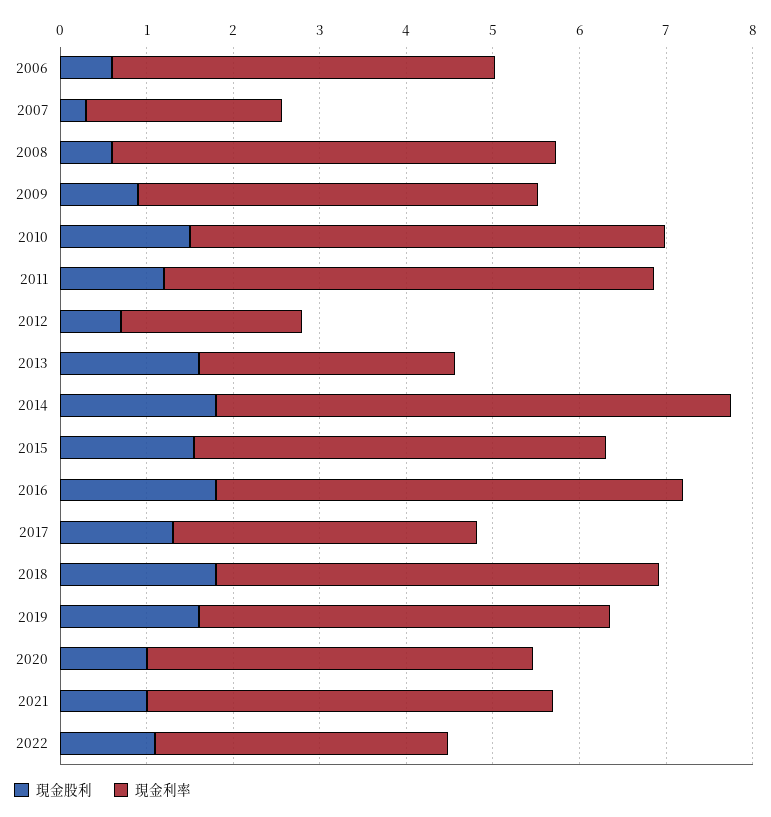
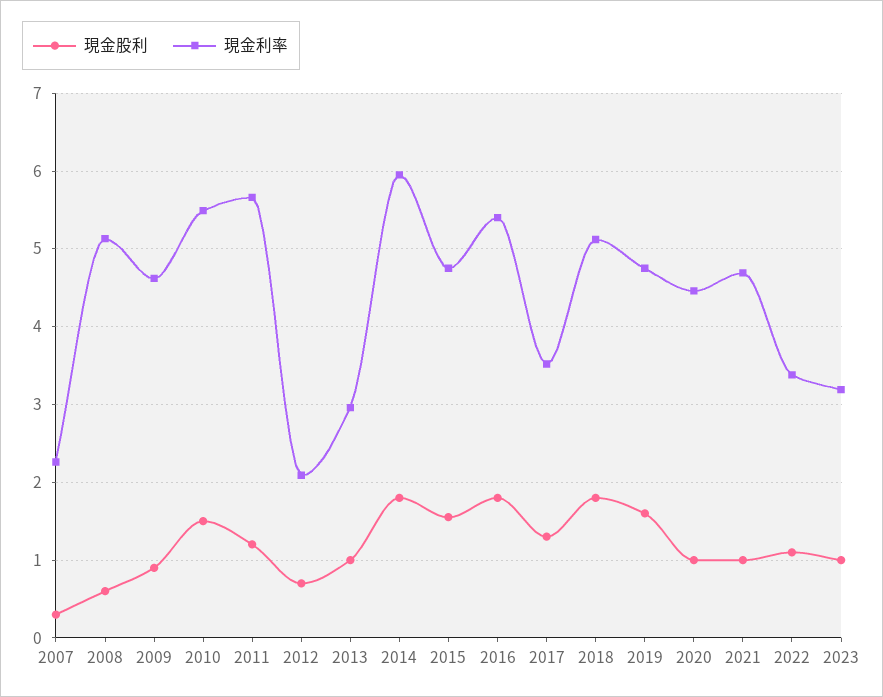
現金股利, 2006: 0.6 -> none
現金利率, 2006: 4.4 -> none
現金股利, 2013: 1.6 -> 1
現金股利, 2023: none -> 1
現金利率, 2023: none -> 3.2

